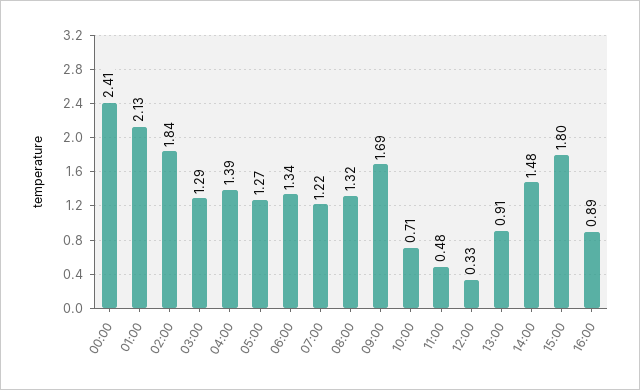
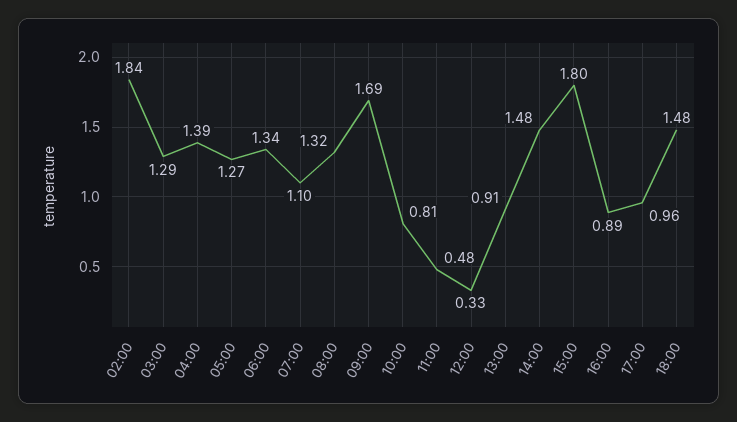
00:00: 2.41 -> none
01:00: 2.13 -> none
07:00: 1.22 -> 1.1
10:00: 0.71 -> 0.81
17:00: none -> 0.96
18:00: none -> 1.48

